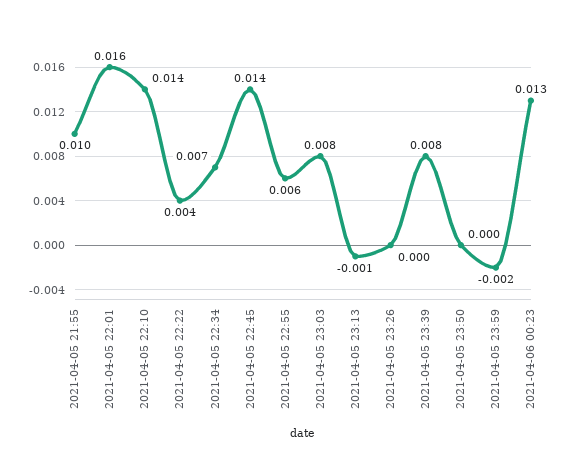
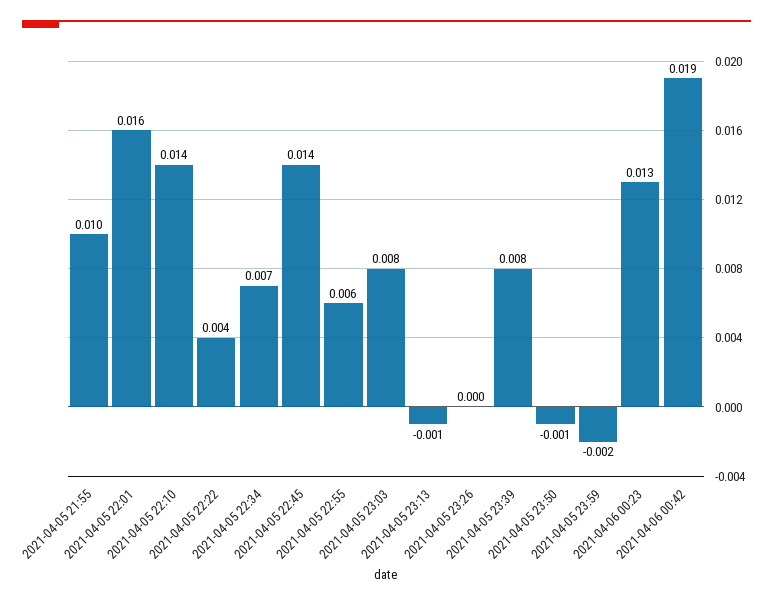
2021-04-05 23:50: 0 -> -0.001
2021-04-06 00:42: none -> 0.019

